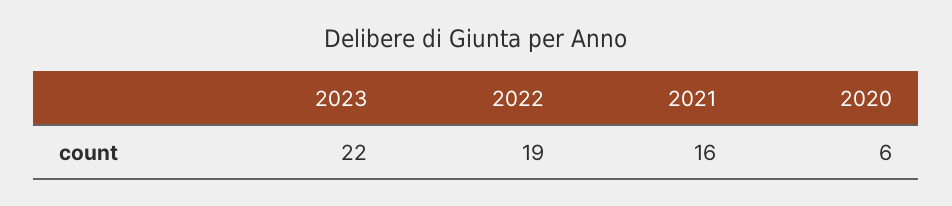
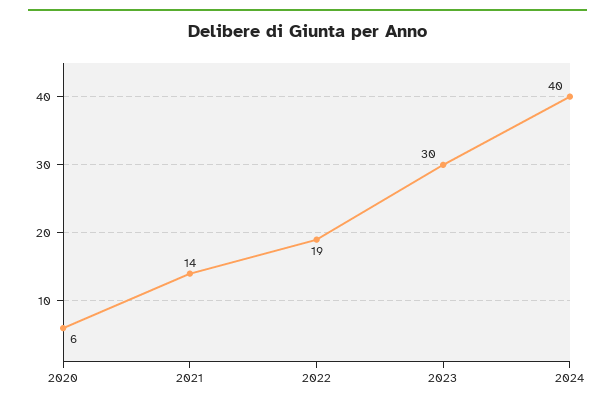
2023: 22 -> 30
2021: 16 -> 14
2024: none -> 40

